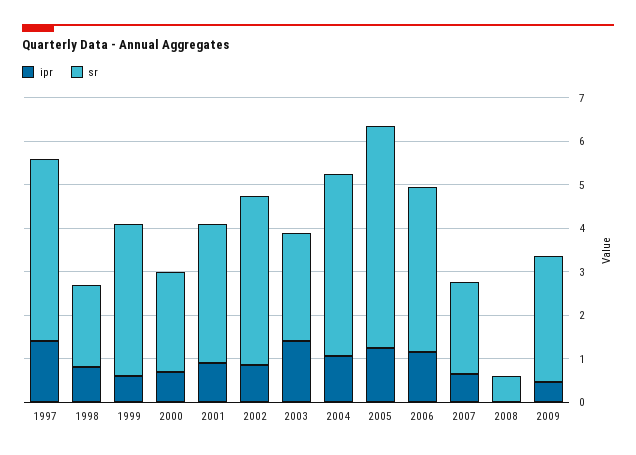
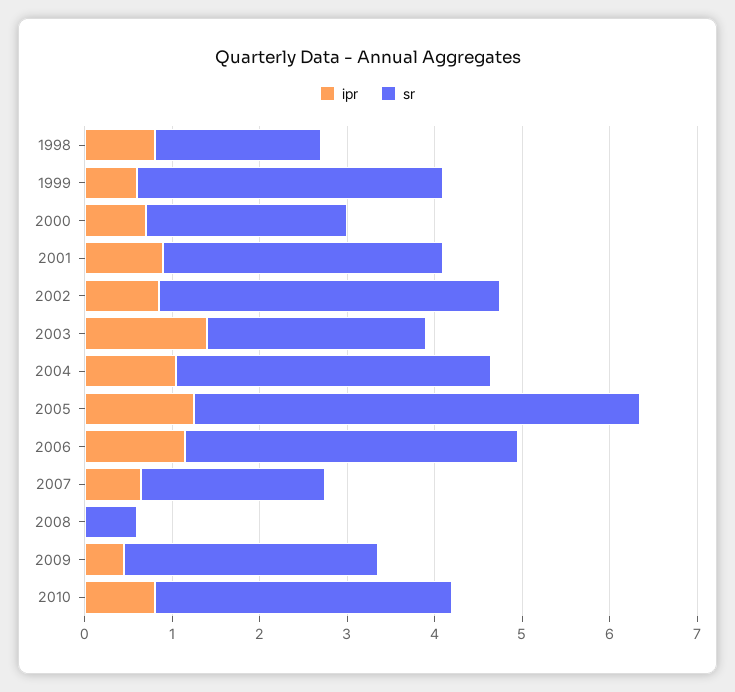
ipr, 1997: 1.4 -> none
sr, 1997: 4.2 -> none
sr, 2004: 4.2 -> 3.6
ipr, 2010: none -> 0.8
sr, 2010: none -> 3.4

